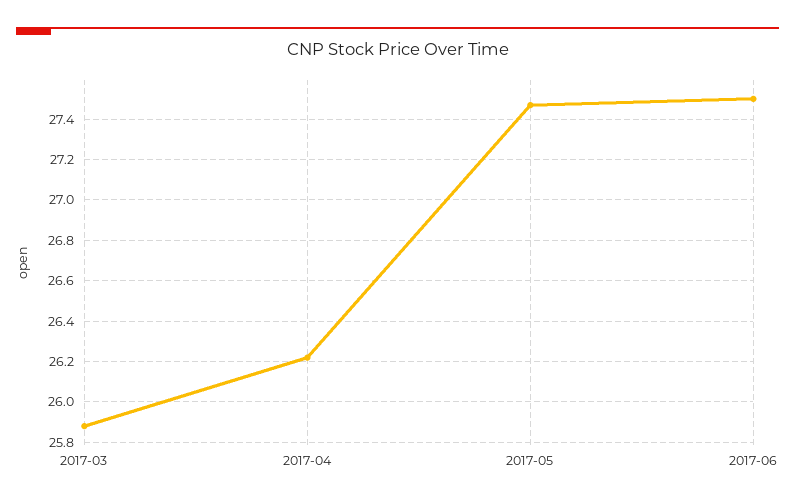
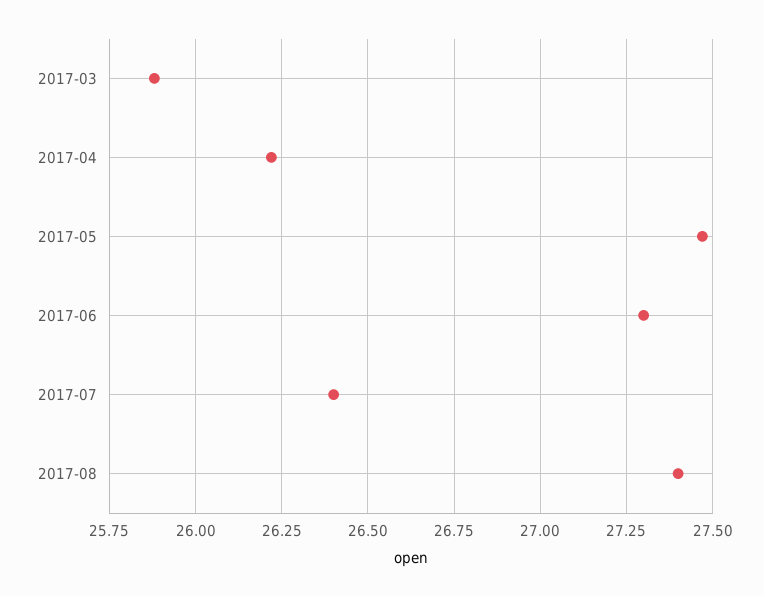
2017-06: 27.5 -> 27.3
2017-07: none -> 26.4
2017-08: none -> 27.4

